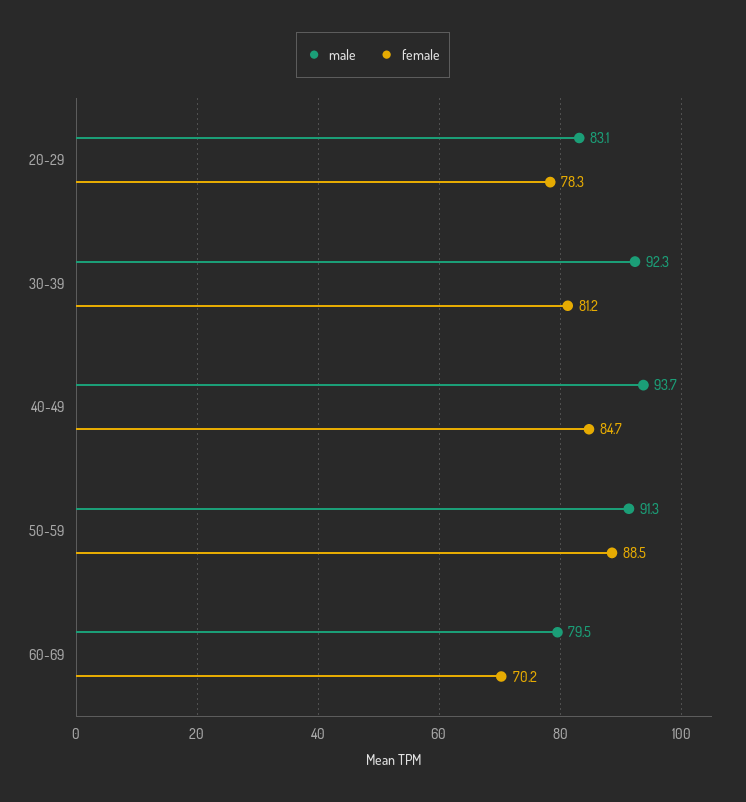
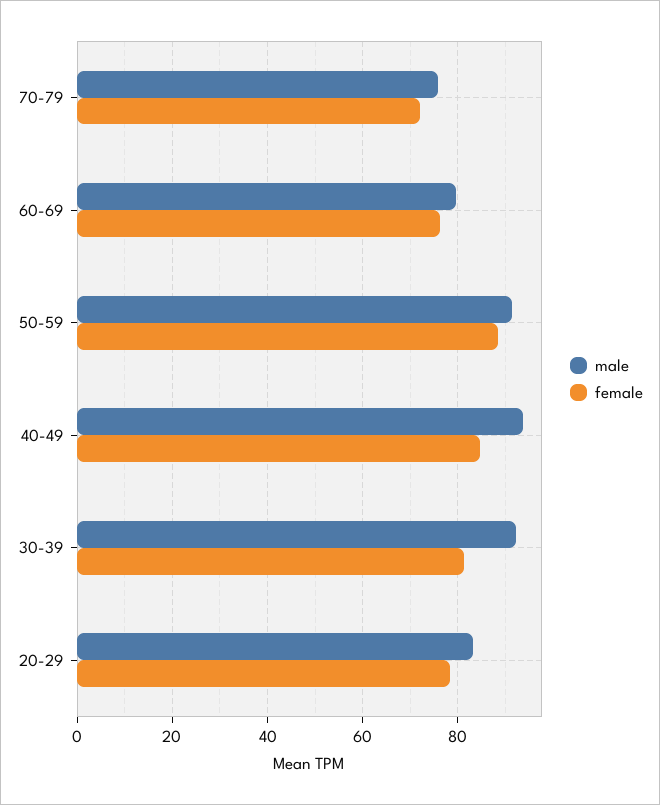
female, 60-69: 70.2 -> 76
male, 70-79: none -> 76
female, 70-79: none -> 72

